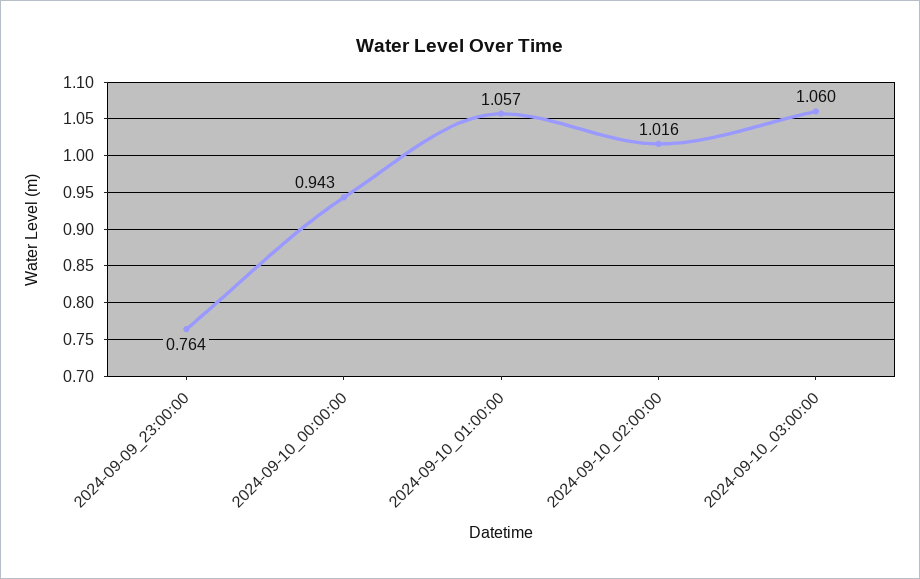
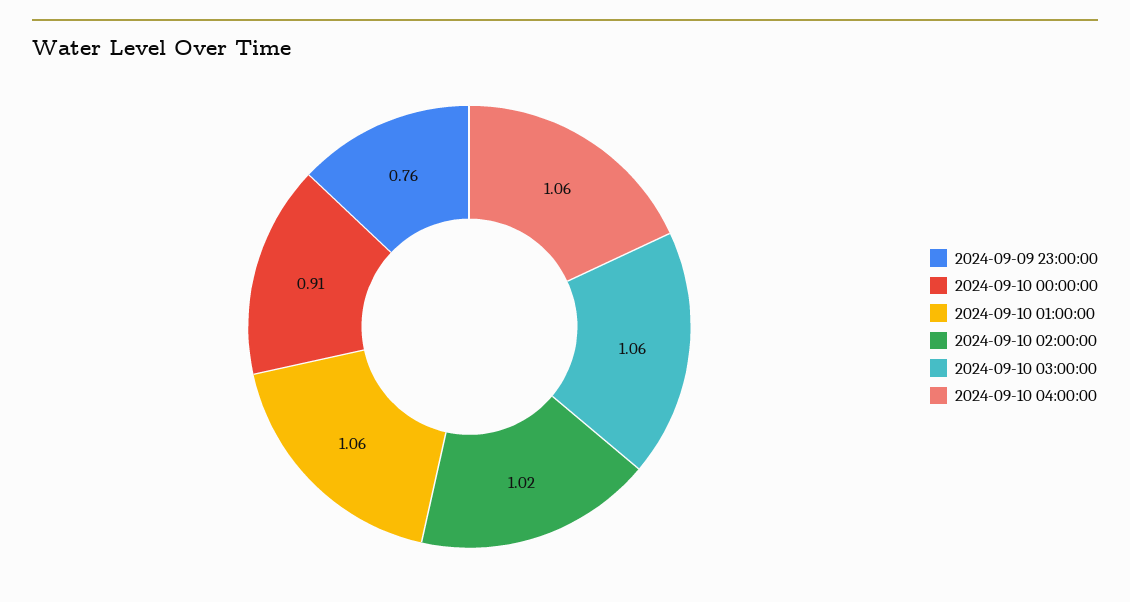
2024-09-10_00:00:00: 0.943 -> 0.91
2024-09-10 04:00:00: none -> 1.06

